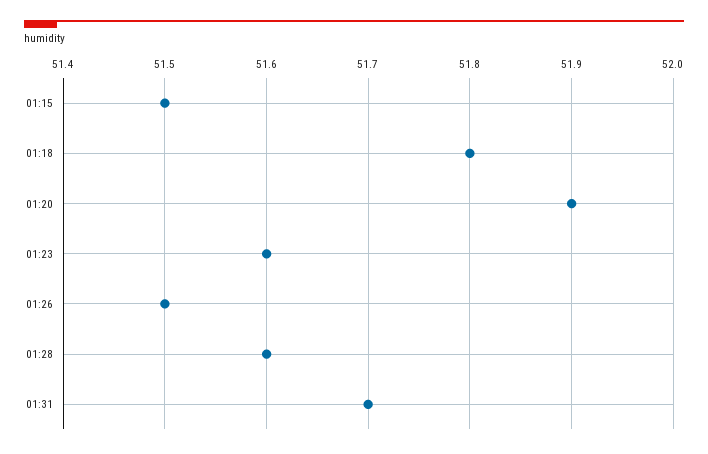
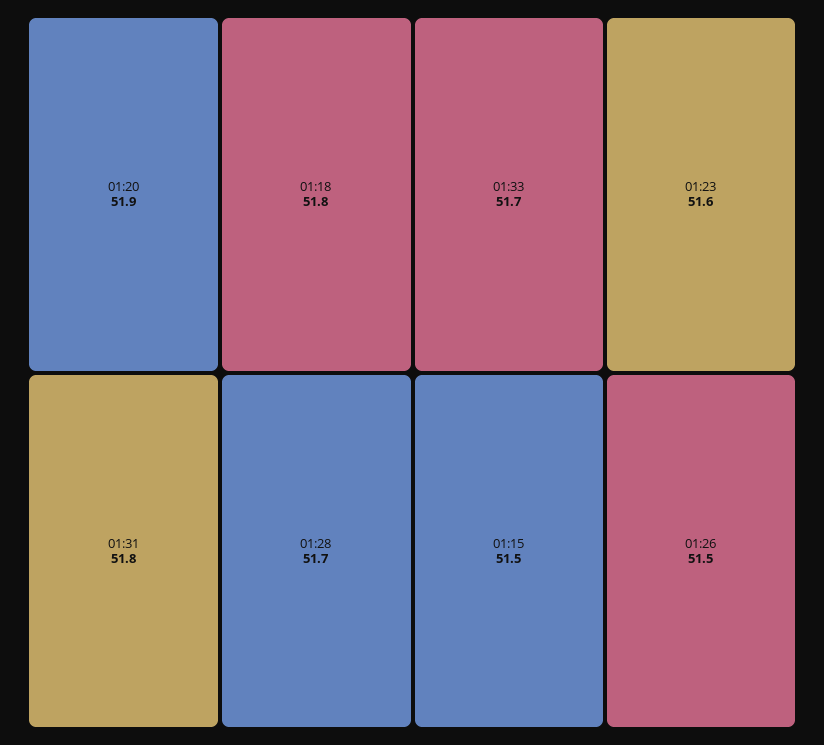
01:28: 51.6 -> 51.7
01:31: 51.7 -> 51.8
01:33: none -> 51.7

